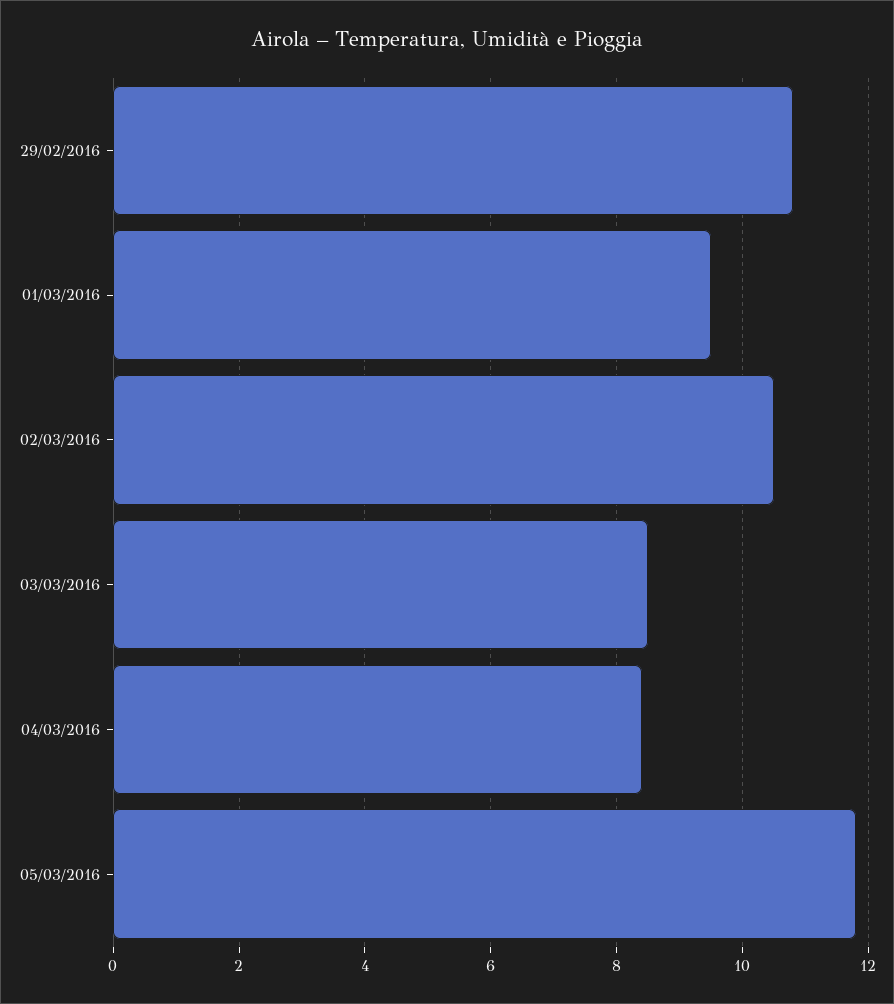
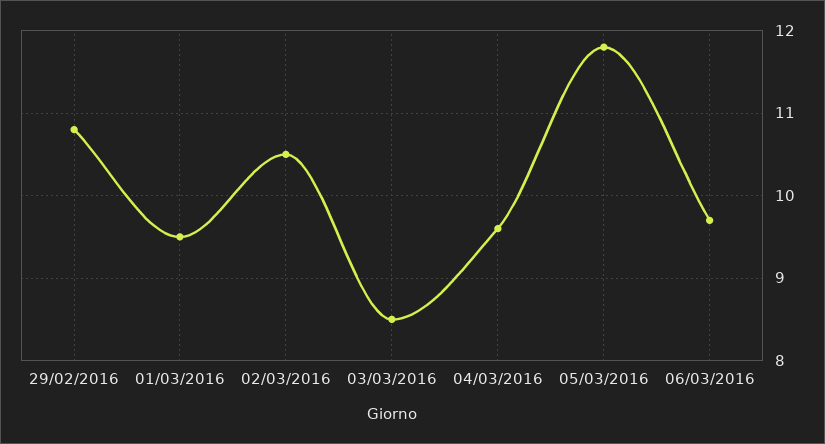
04/03/2016: 8.5 -> 9.6
06/03/2016: none -> 9.7

